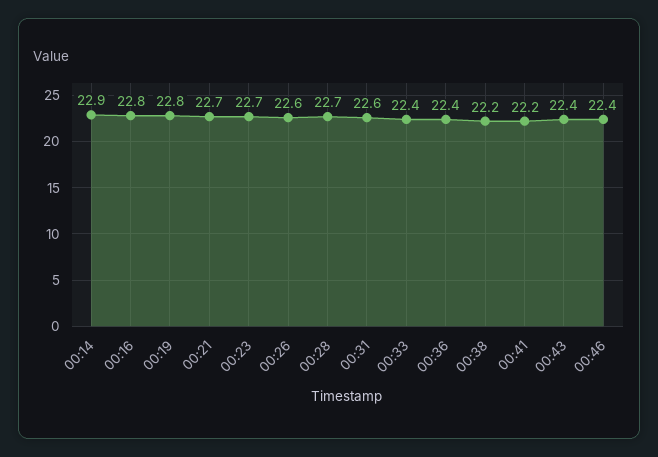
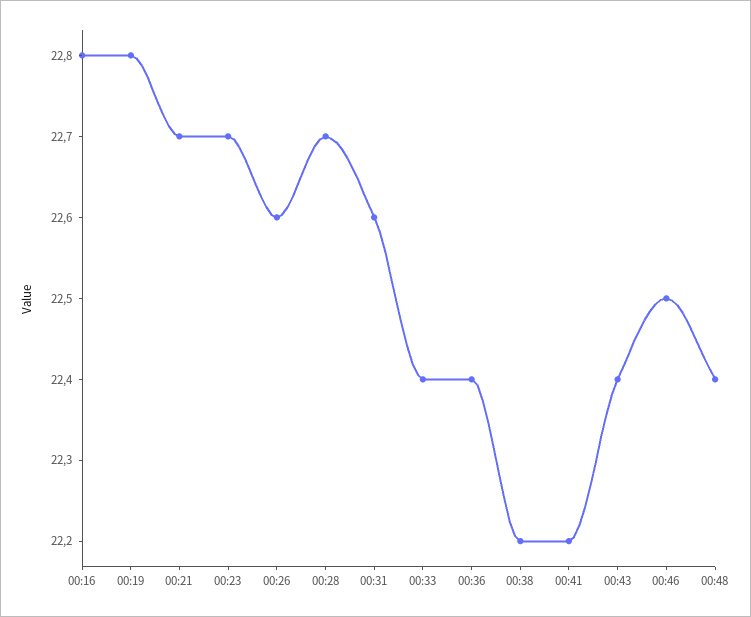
00:14: 22.9 -> none
00:46: 22.4 -> 22.5
00:48: none -> 22.4

